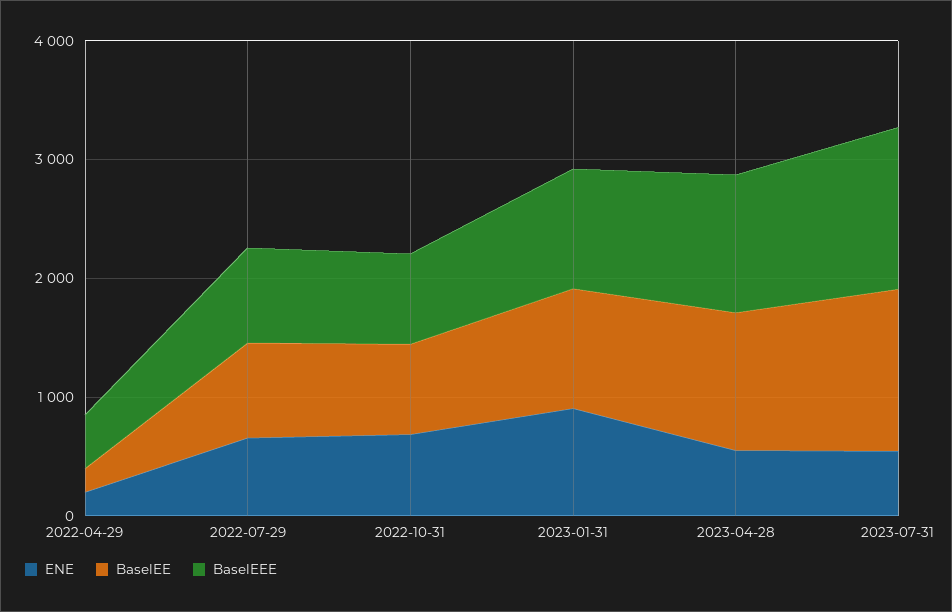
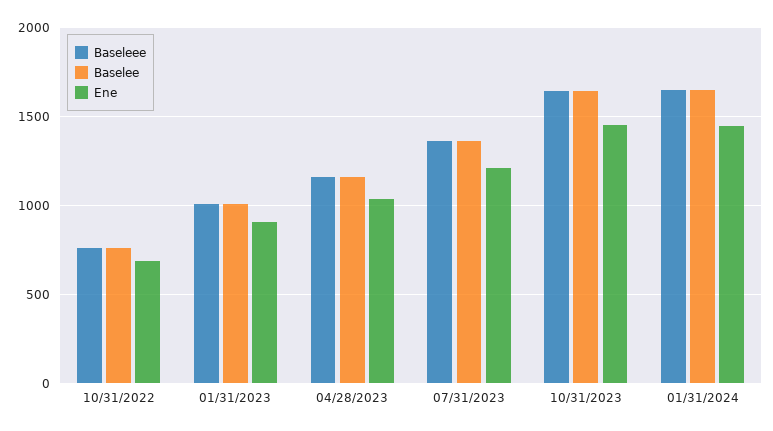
ENE, 2022-04-29: 200 -> none
BaselEE, 2022-04-29: 200 -> none
BaselEEE, 2022-04-29: 400 -> none
ENE, 2022-07-29: 600 -> none
BaselEE, 2022-07-29: 800 -> none
BaselEEE, 2022-07-29: 800 -> none
ENE, 2023-04-28: 600 -> 1050
ENE, 2023-07-31: 600 -> 1200
BaselEEE, 10/31/2023: none -> 1650
BaselEE, 10/31/2023: none -> 1650
ENE, 10/31/2023: none -> 1450
BaselEEE, 01/31/2024: none -> 1650
BaselEE, 01/31/2024: none -> 1650
ENE, 01/31/2024: none -> 1450

